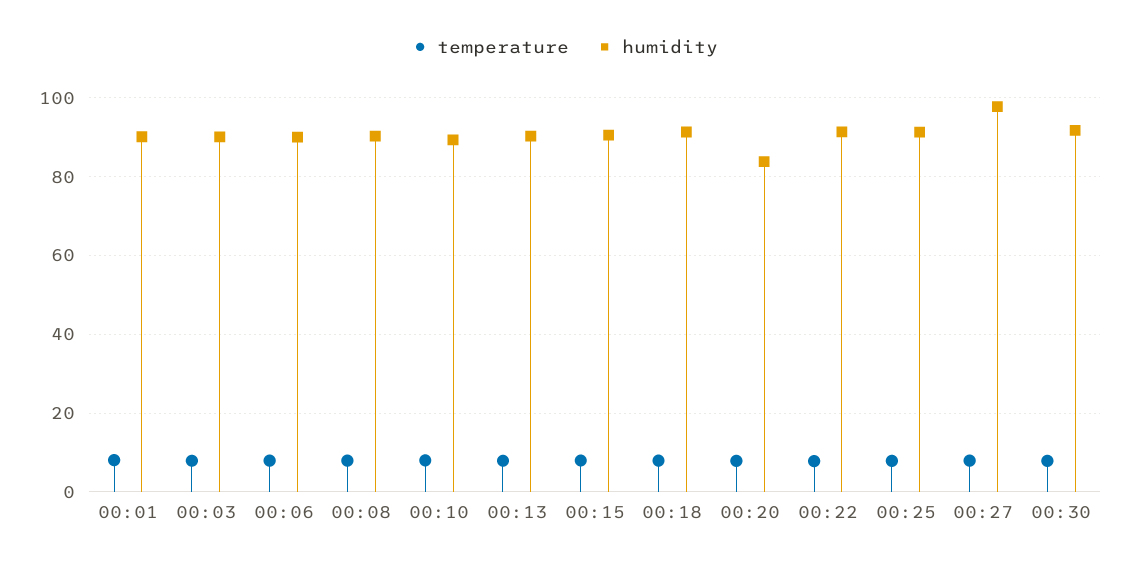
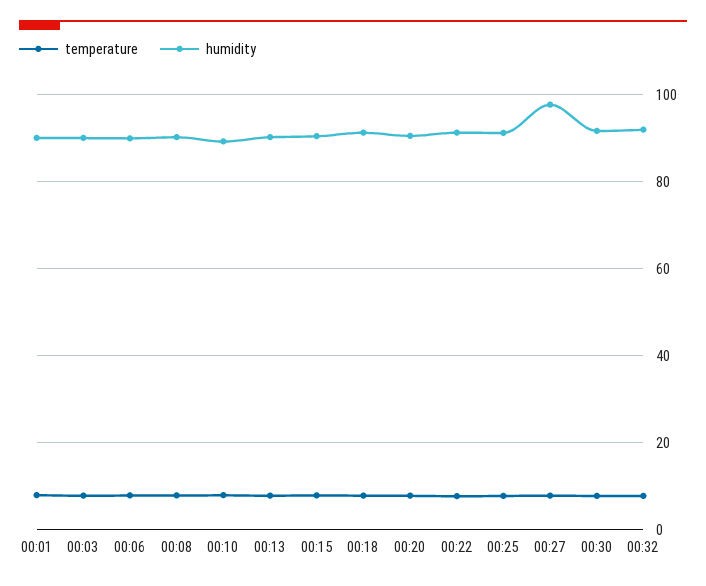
humidity, 00:20: 84 -> 90
temperature, 00:32: none -> 8
humidity, 00:32: none -> 92

